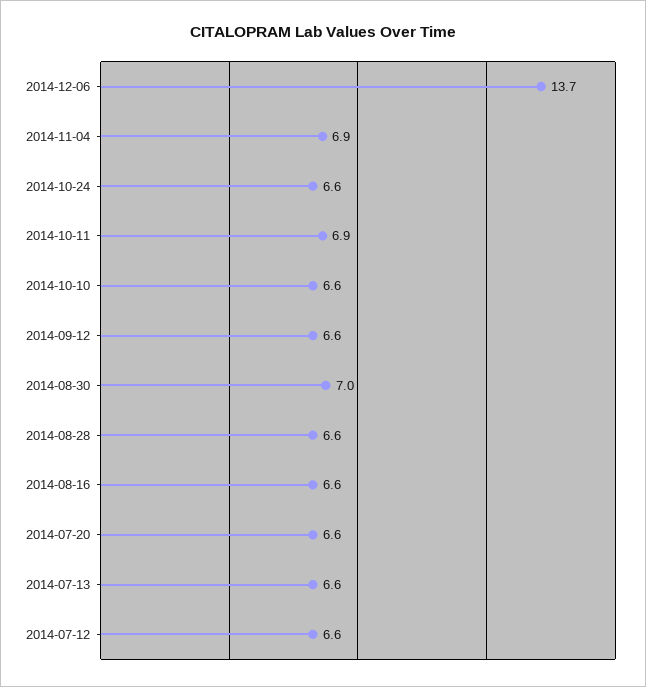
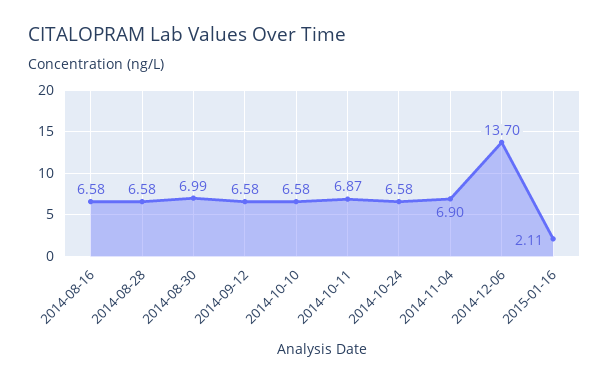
2014-07-20: 6.6 -> none
2014-07-13: 6.6 -> none
2014-07-12: 6.6 -> none
2015-01-16: none -> 2.11

